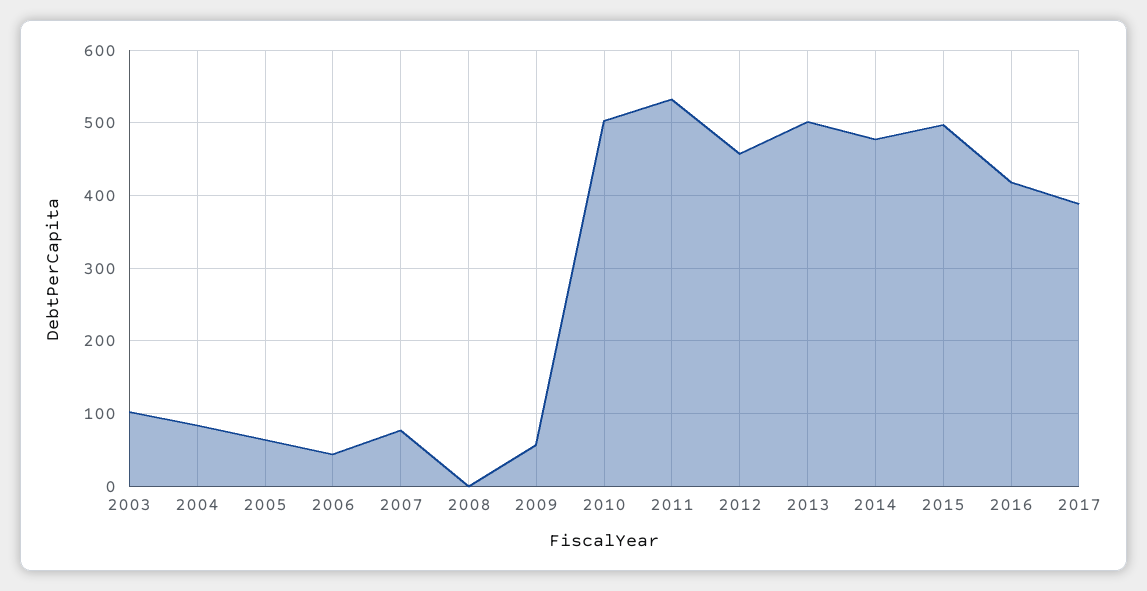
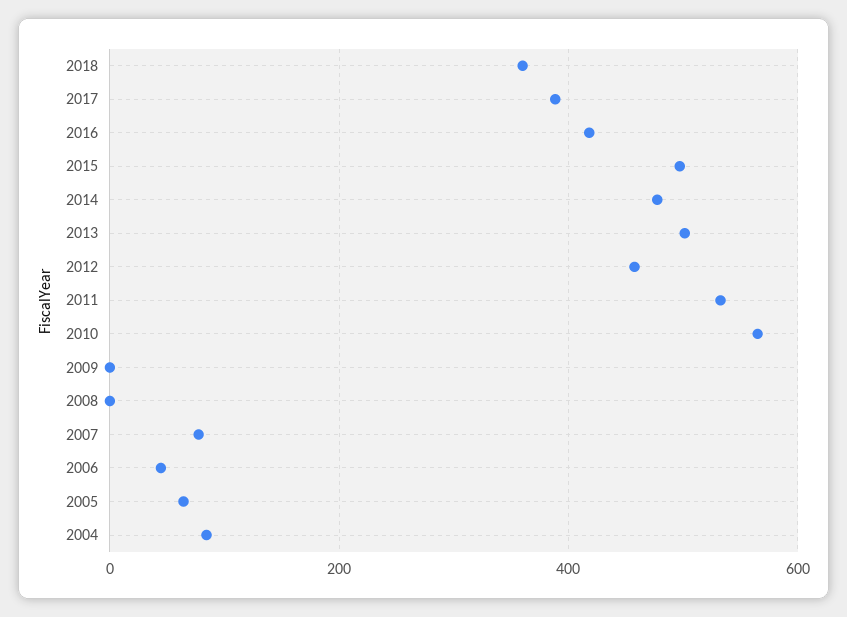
2003: 100 -> none
2009: 60 -> 0
2010: 500 -> 560
2018: none -> 360

